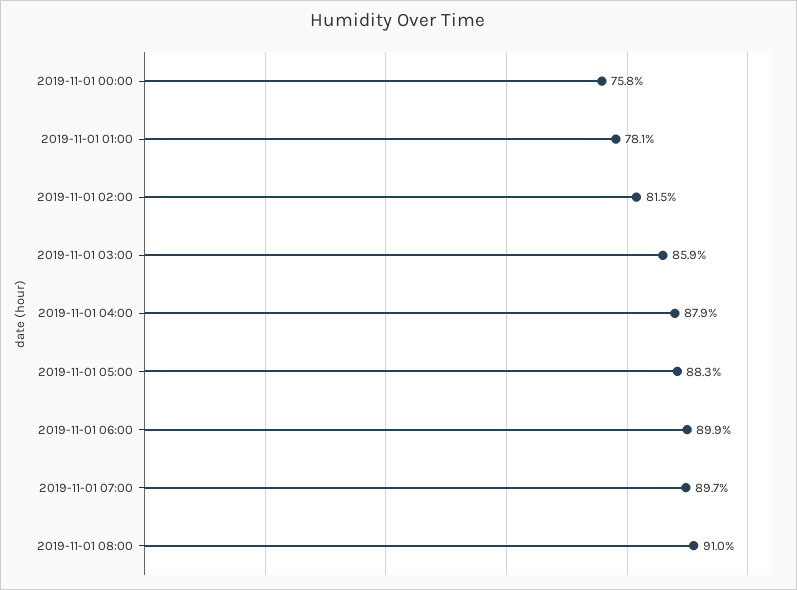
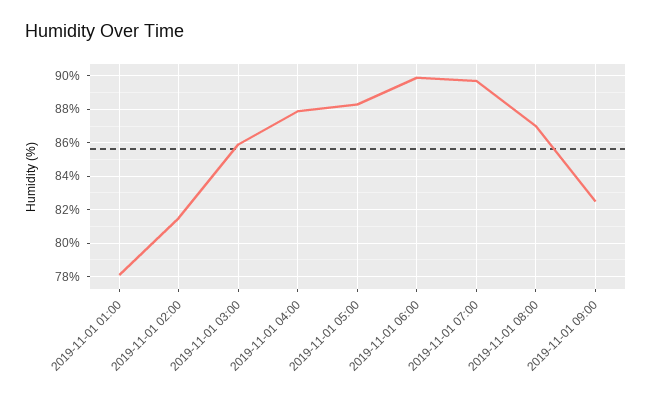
2019-11-01 00:00: 75.8 -> none
2019-11-01 08:00: 91 -> 87
2019-11-01 09:00: none -> 82.5

